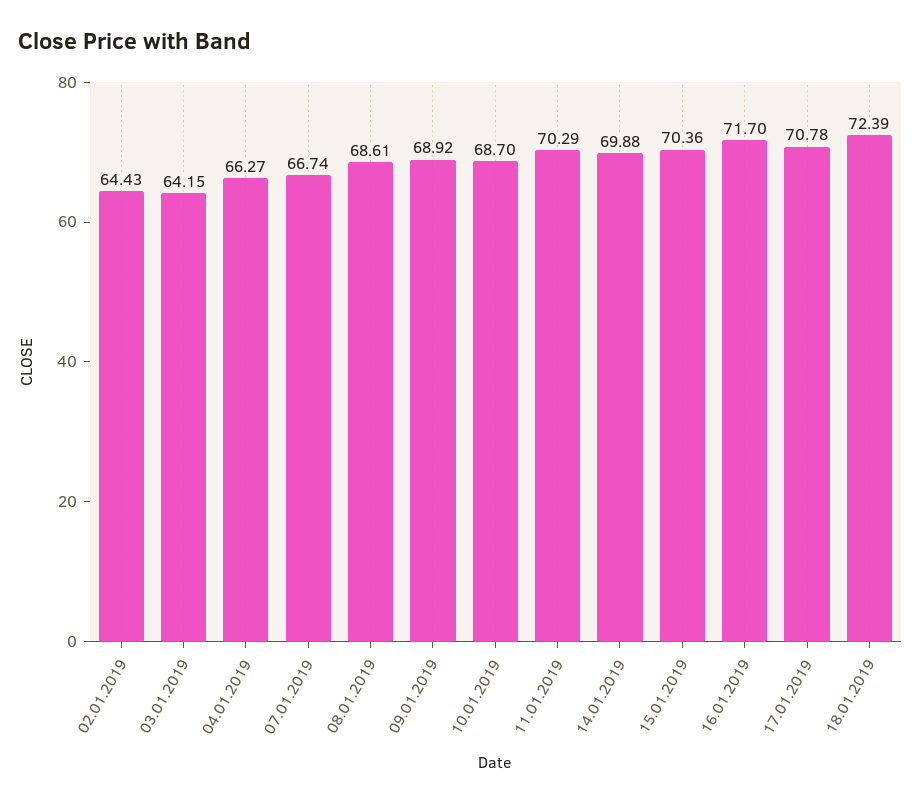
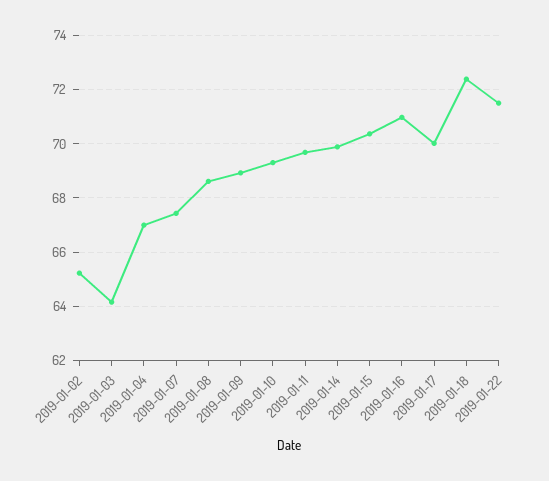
02.01.2019: 64.43 -> 65.25
04.01.2019: 66.27 -> 67
07.01.2019: 66.74 -> 67.5
10.01.2019: 68.7 -> 69.25
11.01.2019: 70.29 -> 69.75
16.01.2019: 71.7 -> 71
17.01.2019: 70.78 -> 70
2019-01-22: none -> 71.5

